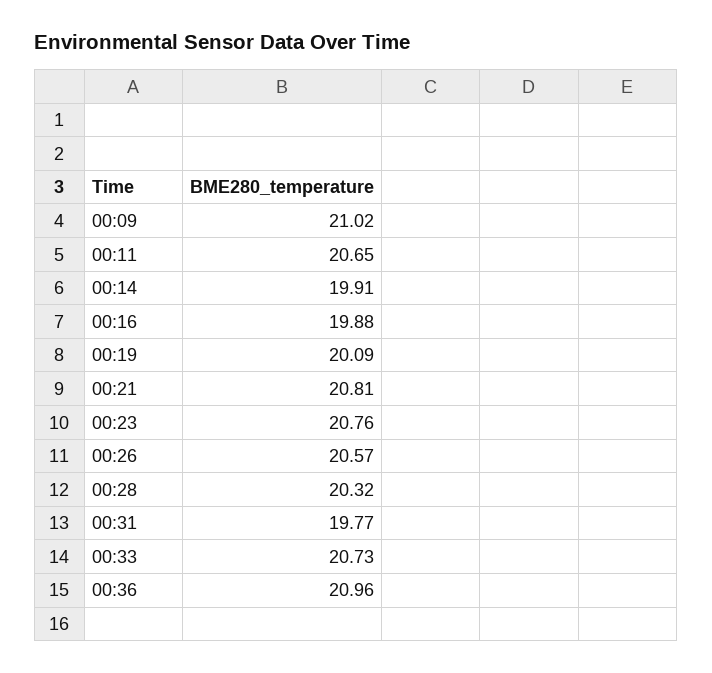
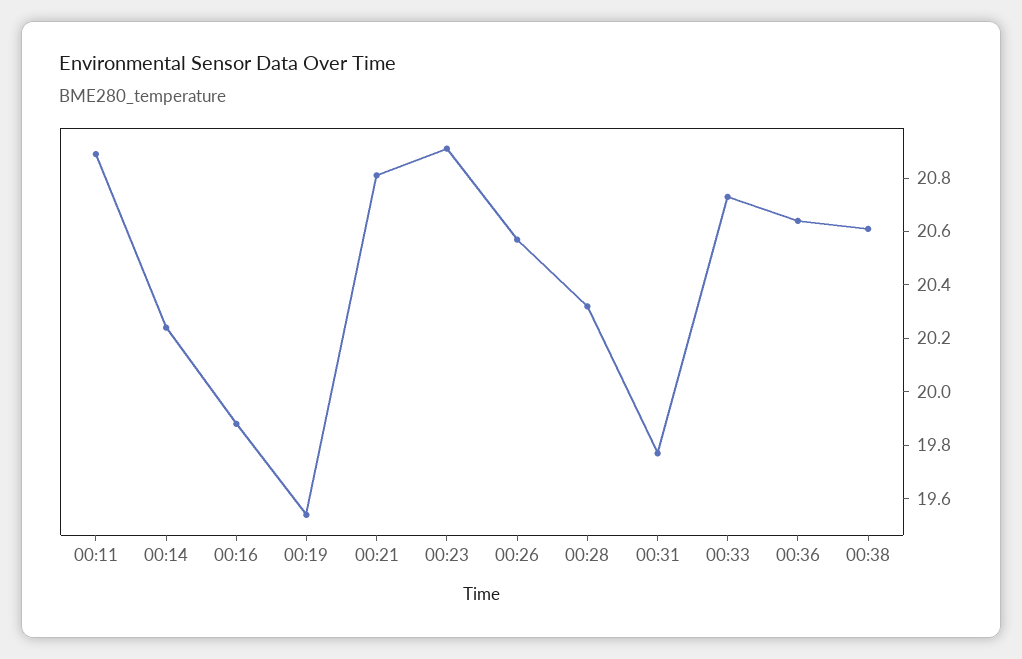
00:09: 21.02 -> none
00:11: 20.65 -> 20.9
00:14: 19.91 -> 20.25
00:19: 20.09 -> 19.55
00:23: 20.76 -> 20.9
00:36: 20.96 -> 20.65
00:38: none -> 20.6

